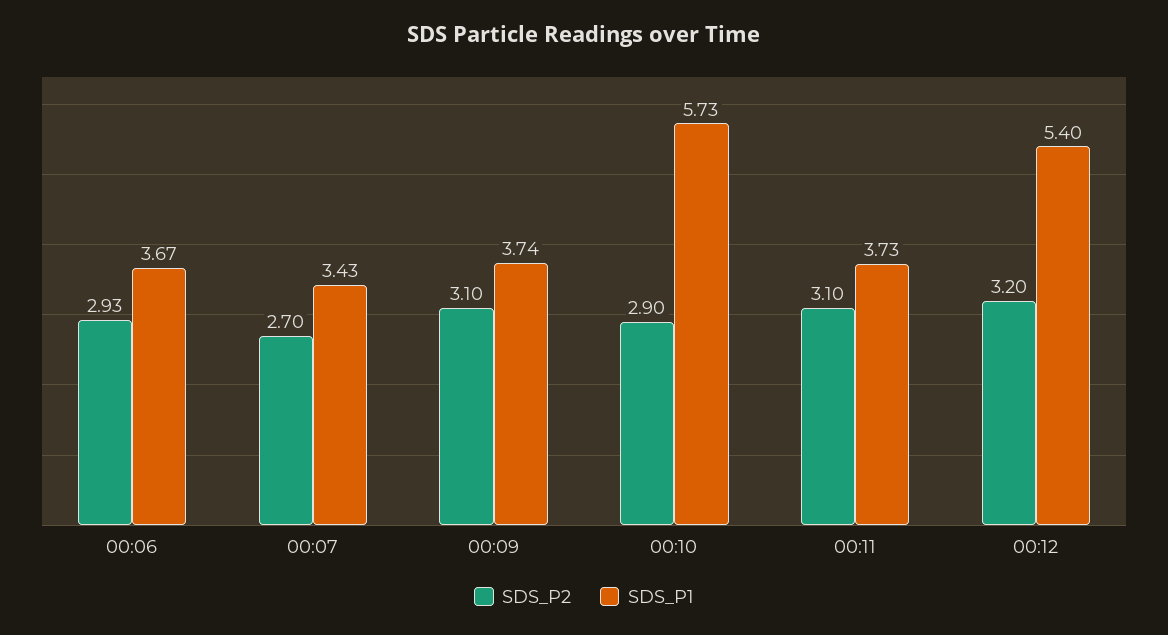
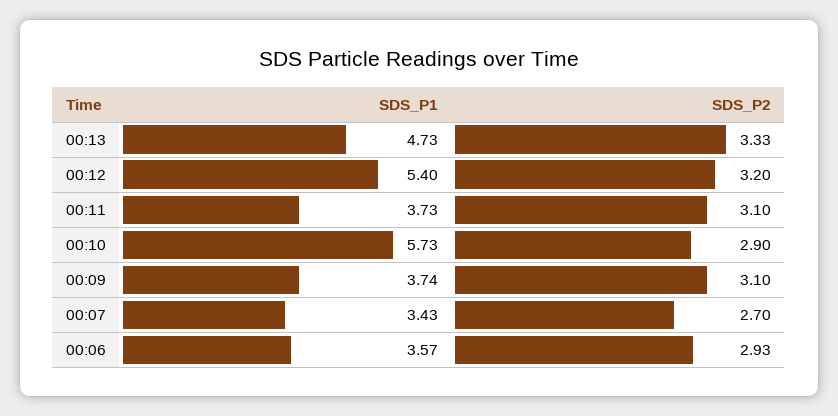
SDS_P1, 00:06: 3.67 -> 3.57
SDS_P1, 00:13: none -> 4.73
SDS_P2, 00:13: none -> 3.33

